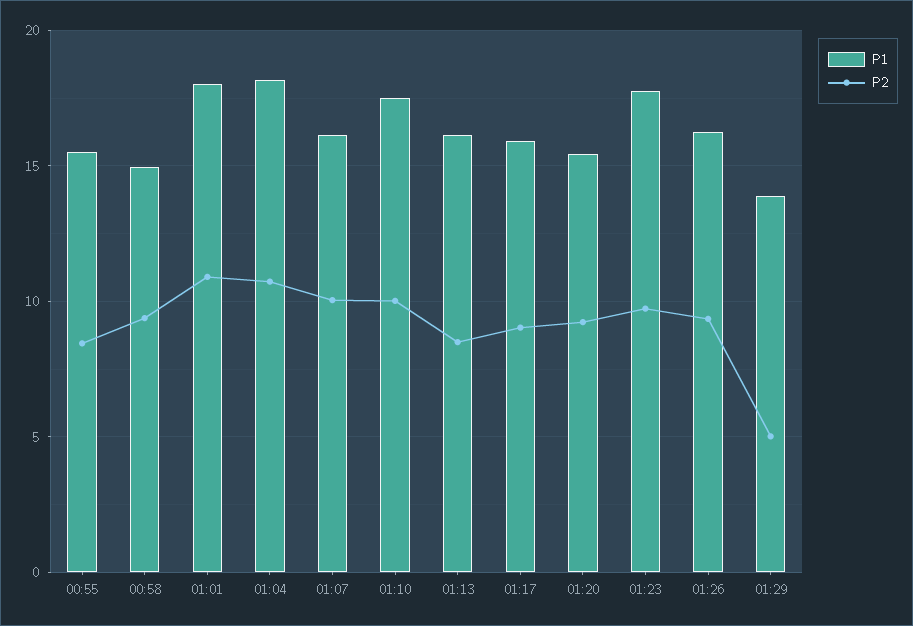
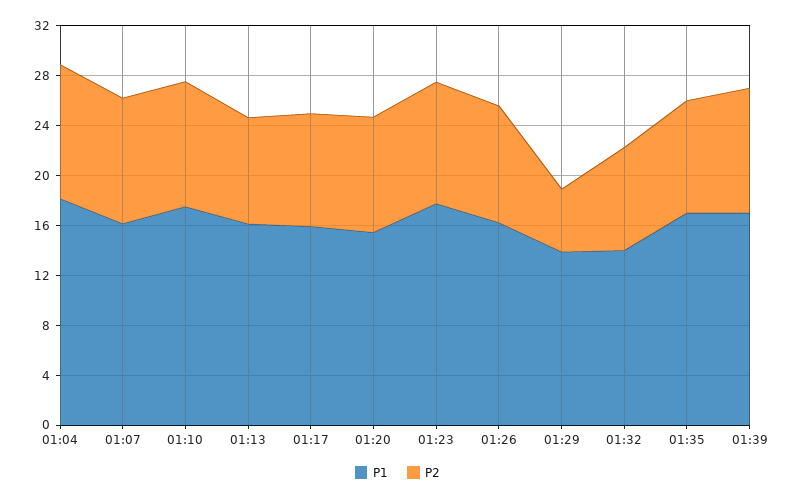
P1, 00:55: 15.5 -> none
P2, 00:55: 8.5 -> none
P1, 00:58: 15 -> none
P2, 00:58: 9.5 -> none
P1, 01:01: 18 -> none
P2, 01:01: 11 -> none
P1, 01:32: none -> 14
P2, 01:32: none -> 8
P1, 01:35: none -> 17
P2, 01:35: none -> 9
P1, 01:39: none -> 17
P2, 01:39: none -> 10

